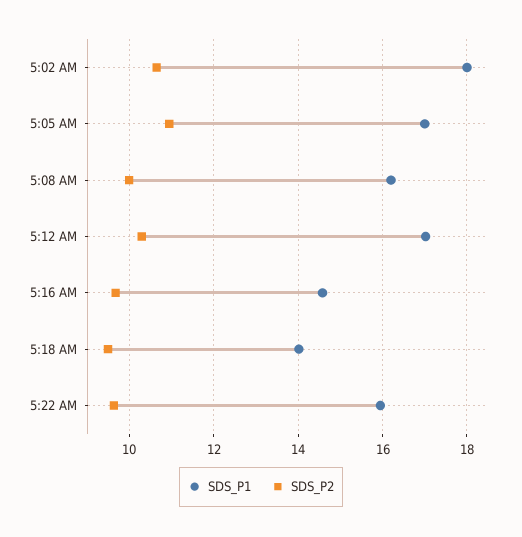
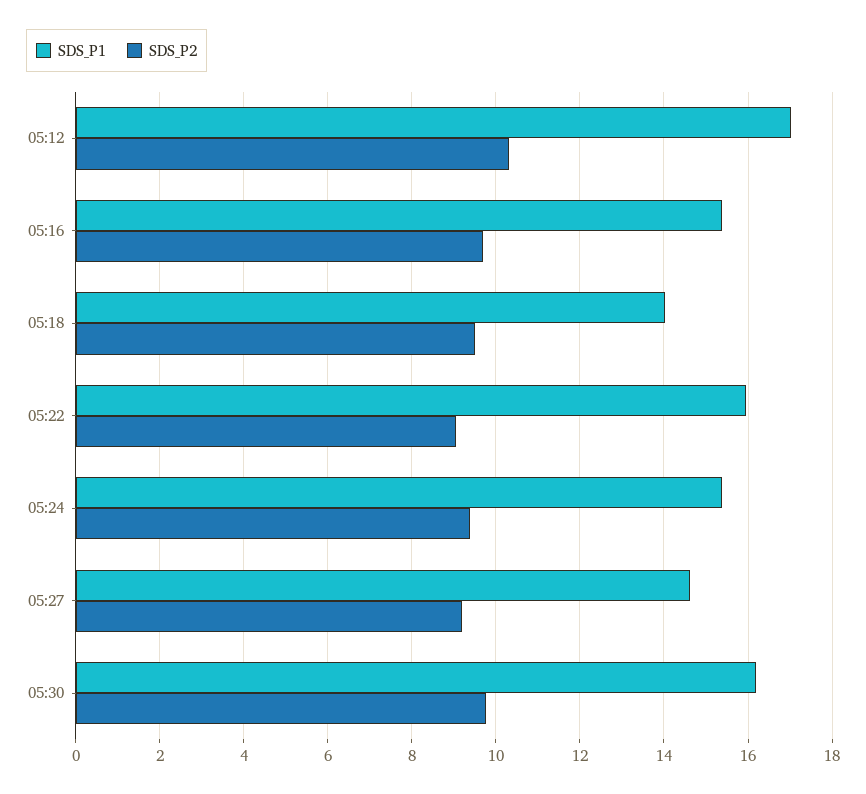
SDS_P1, 5:02 AM: 18 -> none
SDS_P2, 5:02 AM: 10.6 -> none
SDS_P1, 5:05 AM: 17 -> none
SDS_P2, 5:05 AM: 11 -> none
SDS_P1, 5:08 AM: 16.2 -> none
SDS_P2, 5:08 AM: 10 -> none
SDS_P1, 5:16 AM: 14.6 -> 15.4
SDS_P2, 5:22 AM: 9.6 -> 9
SDS_P1, 05:24: none -> 15.4
SDS_P2, 05:24: none -> 9.4
SDS_P1, 05:27: none -> 14.6
SDS_P2, 05:27: none -> 9.2
SDS_P1, 05:30: none -> 16.2
SDS_P2, 05:30: none -> 9.8

